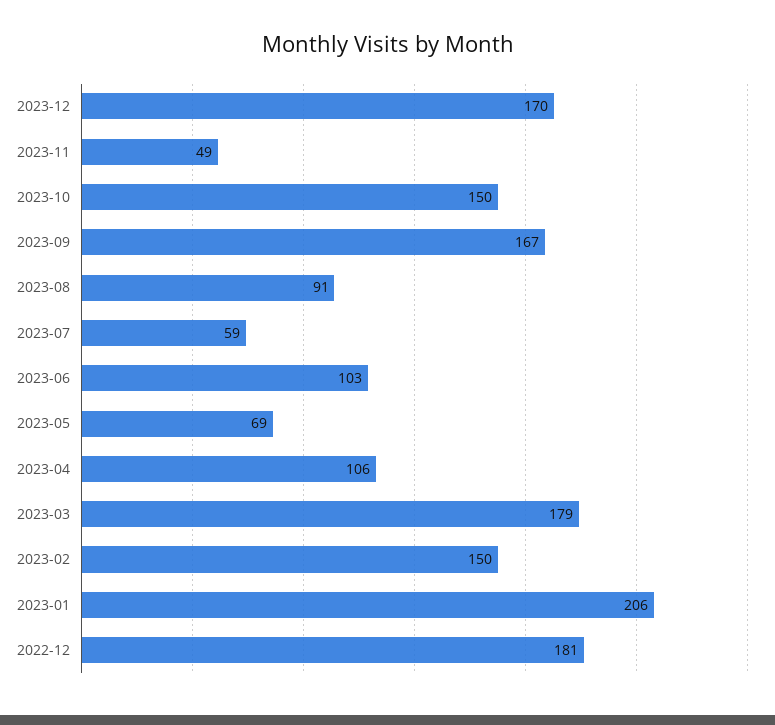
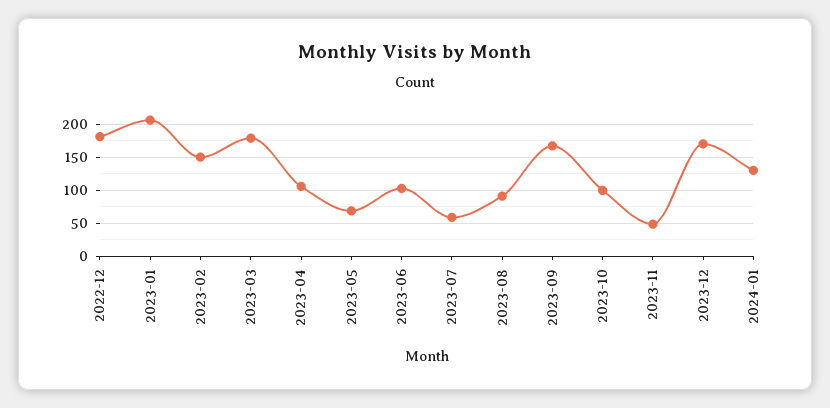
2023-10: 150 -> 100
2024-01: none -> 130

